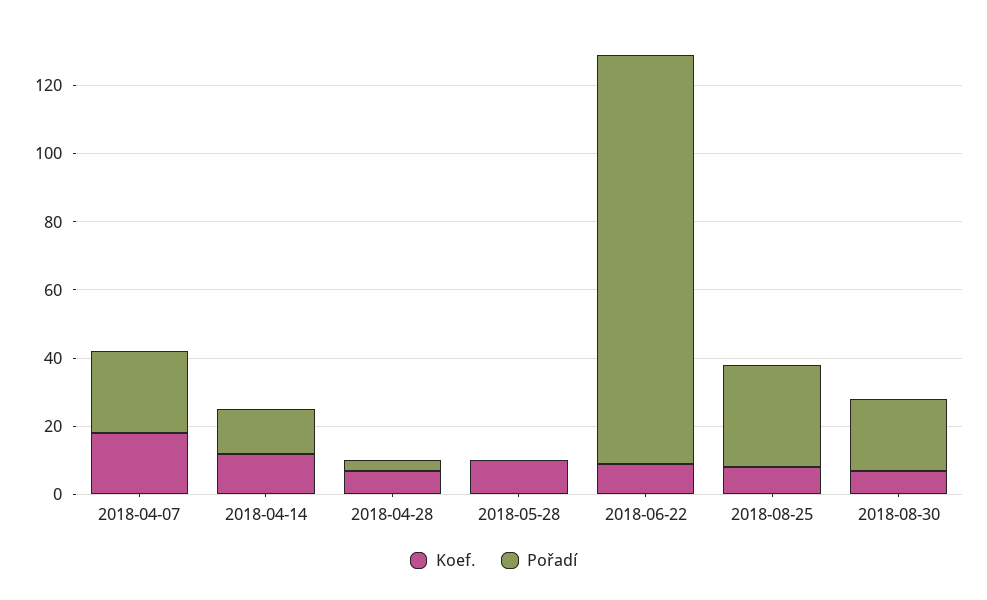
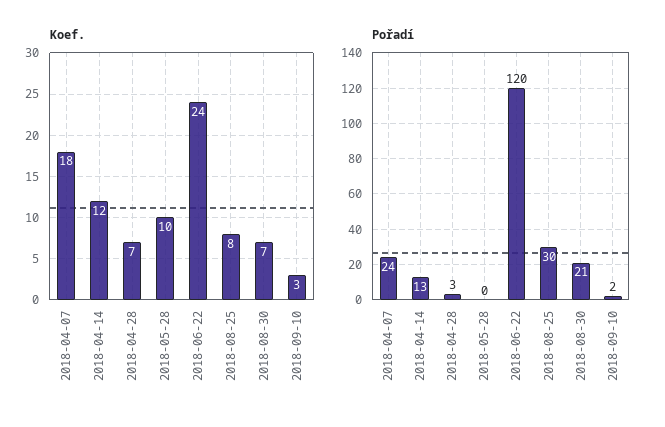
Koef., 2018-06-22: 10 -> 24
Koef., 2018-09-10: none -> 3
Pořadí, 2018-09-10: none -> 2

